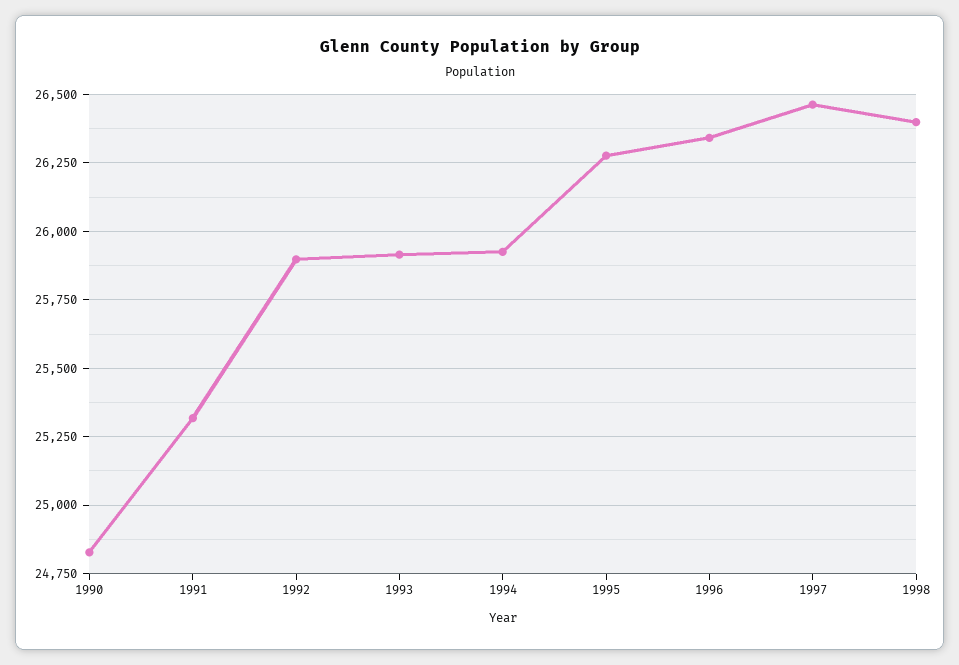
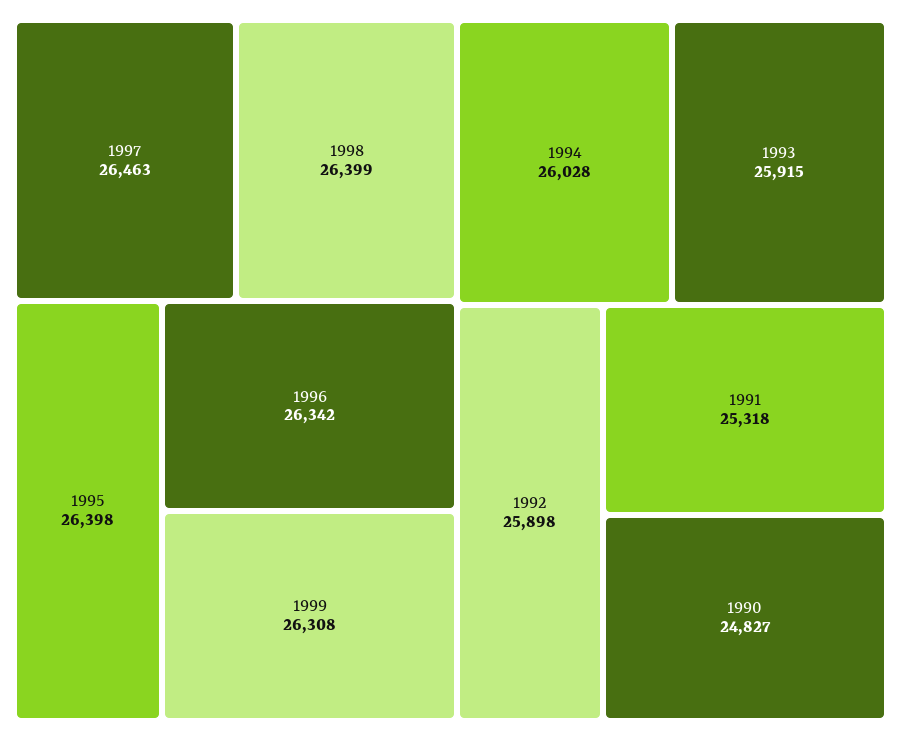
1994: 25925 -> 26028
1995: 26275 -> 26398
1999: none -> 26308

